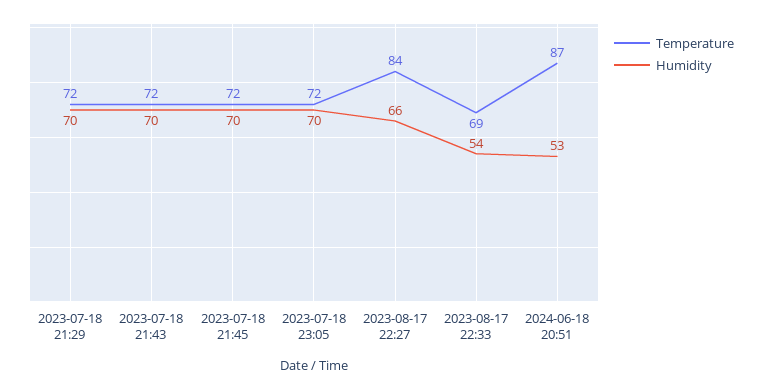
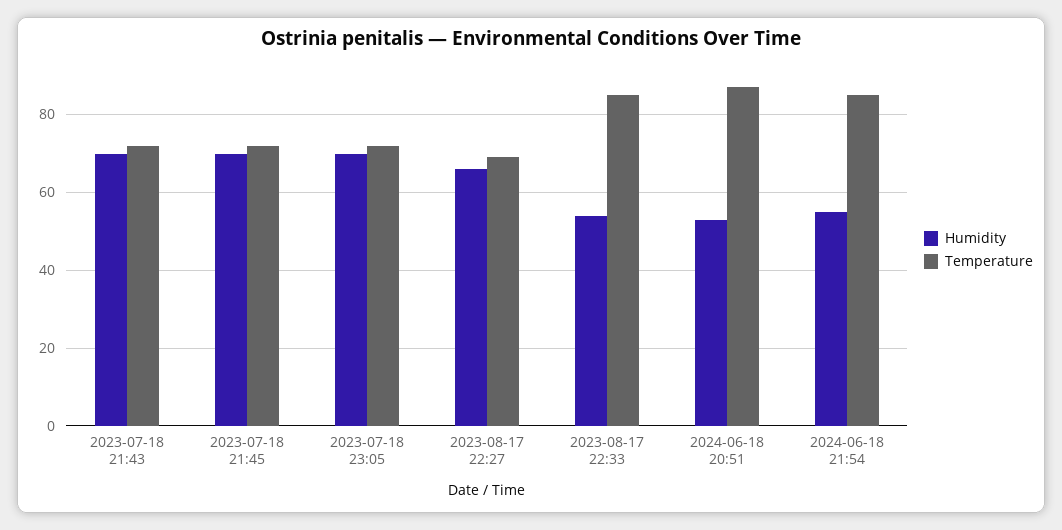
Temperature, 2023-07-18 21:29: 72 -> none
Humidity, 2023-07-18 21:29: 70 -> none
Temperature, 2023-08-17 22:27: 84 -> 70
Temperature, 2023-08-17 22:33: 69 -> 85
Humidity, 2024-06-18 21:54: none -> 55
Temperature, 2024-06-18 21:54: none -> 85

